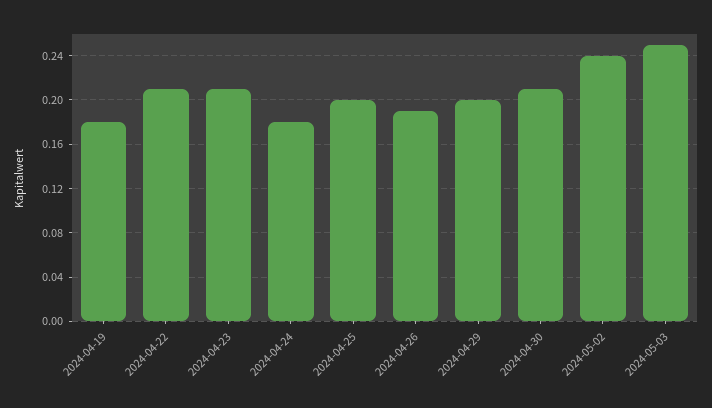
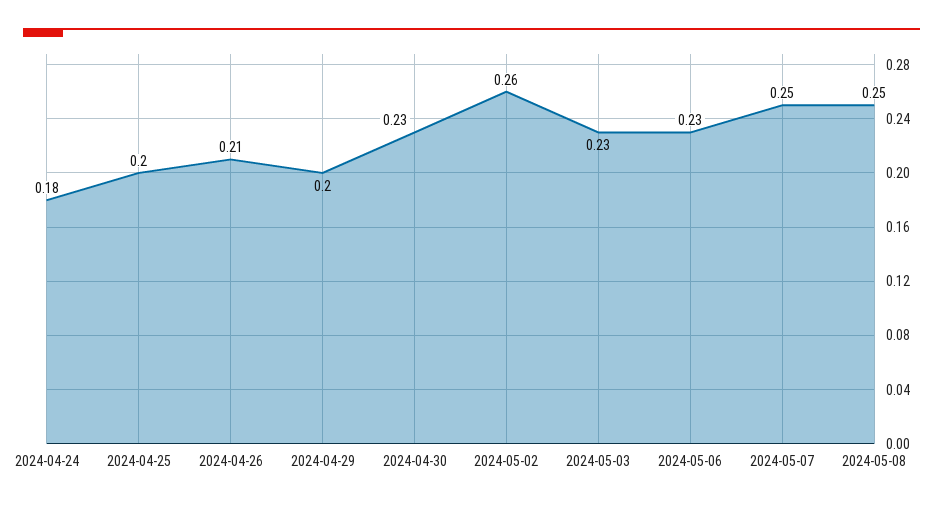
2024-04-19: 0.18 -> none
2024-04-22: 0.21 -> none
2024-04-23: 0.21 -> none
2024-04-26: 0.19 -> 0.21
2024-04-30: 0.21 -> 0.23
2024-05-02: 0.24 -> 0.26
2024-05-03: 0.25 -> 0.23
2024-05-06: none -> 0.23
2024-05-07: none -> 0.25
2024-05-08: none -> 0.25

